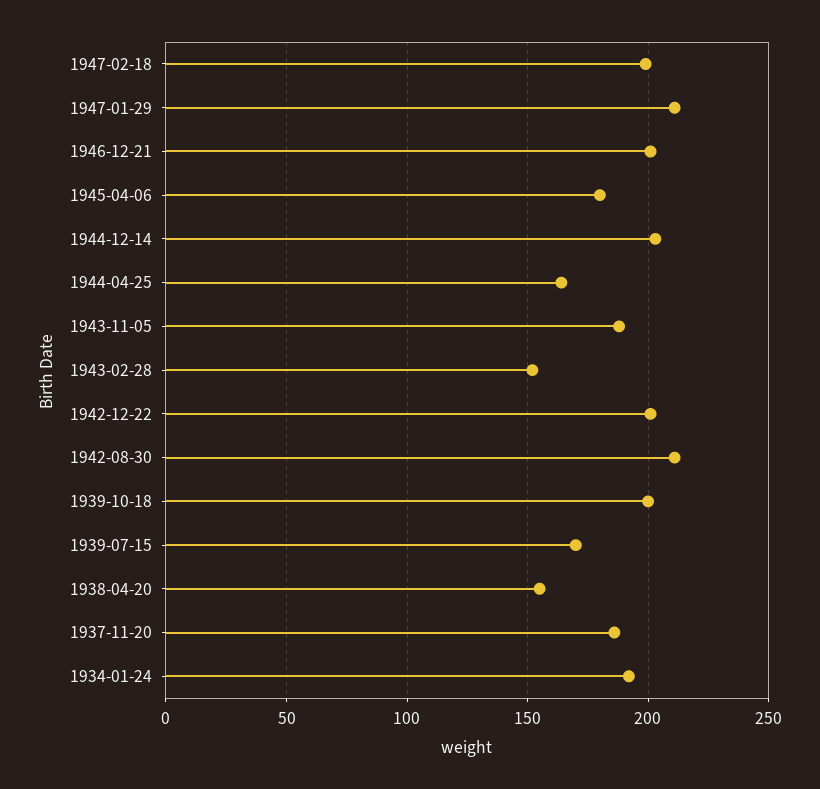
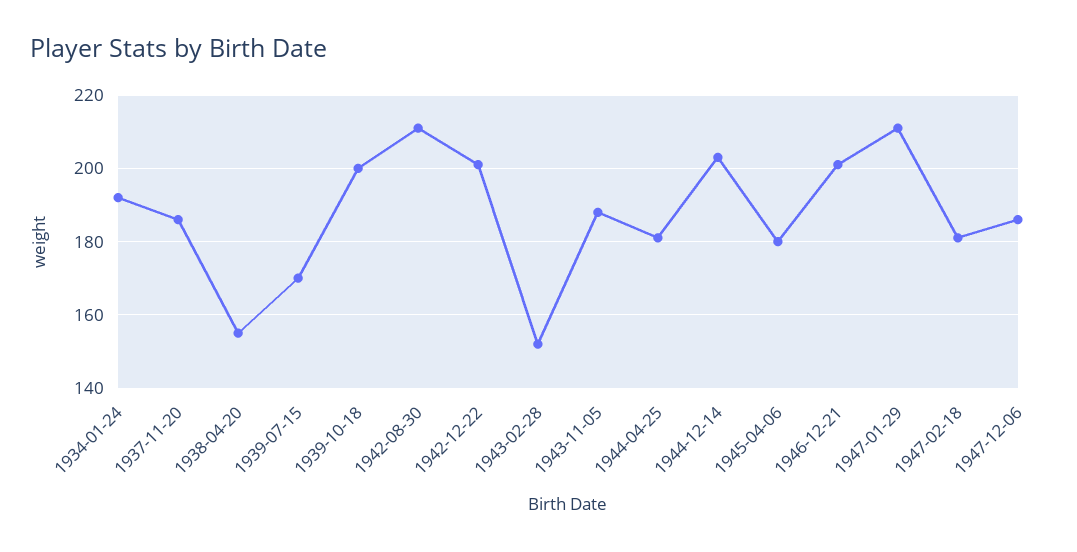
1947-02-18: 200 -> 180
1944-04-25: 165 -> 180
1947-12-06: none -> 185

